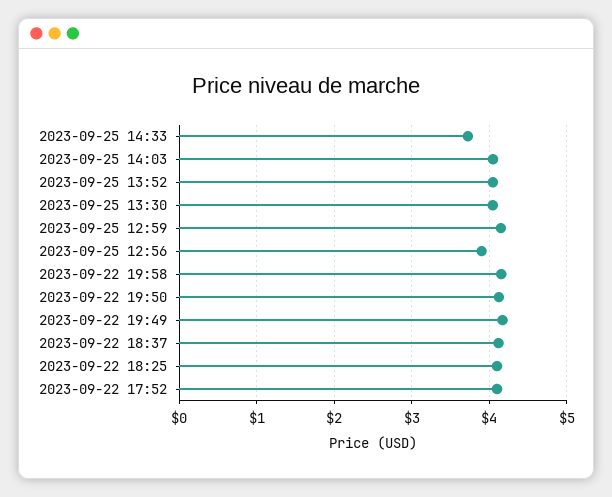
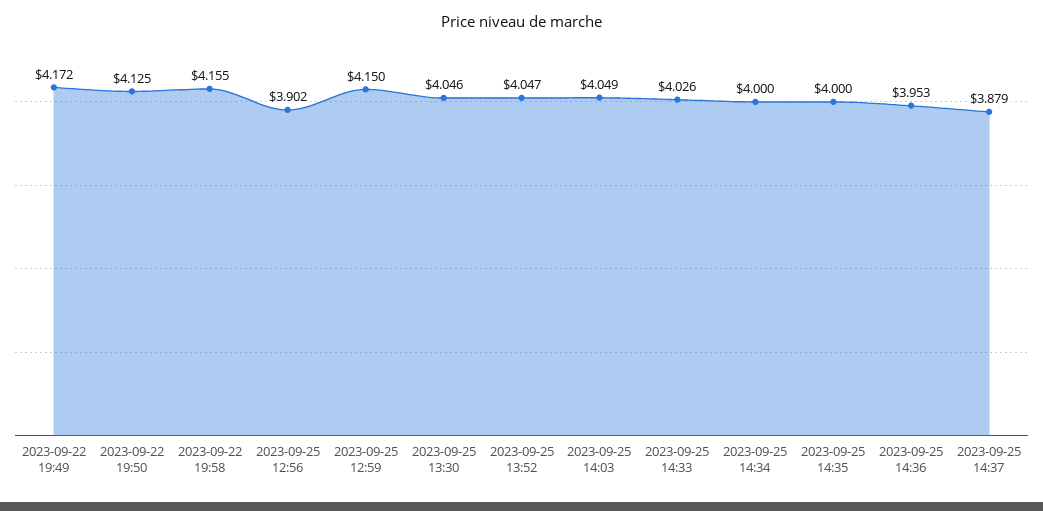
2023-09-25 14:33: 3.7 -> 4.026
2023-09-22 18:37: 4.1 -> none
2023-09-22 18:25: 4.1 -> none
2023-09-22 17:52: 4.1 -> none
2023-09-25 14:34: none -> 4
2023-09-25 14:35: none -> 4
2023-09-25 14:36: none -> 3.953
2023-09-25 14:37: none -> 3.879

